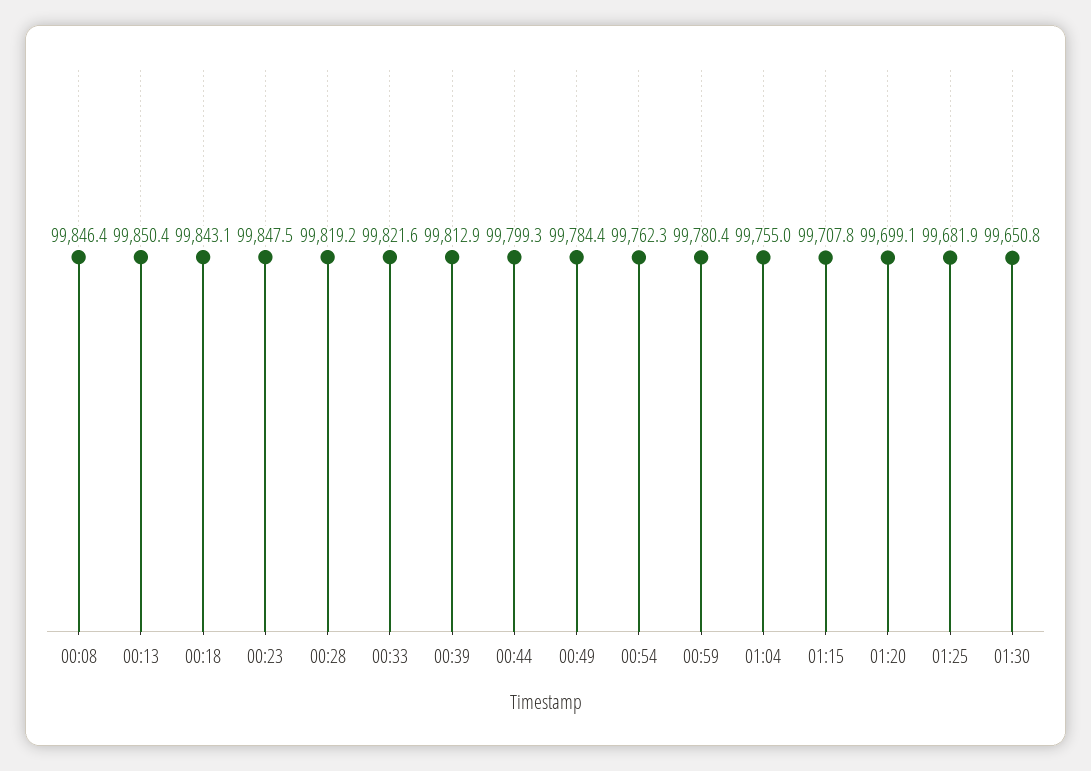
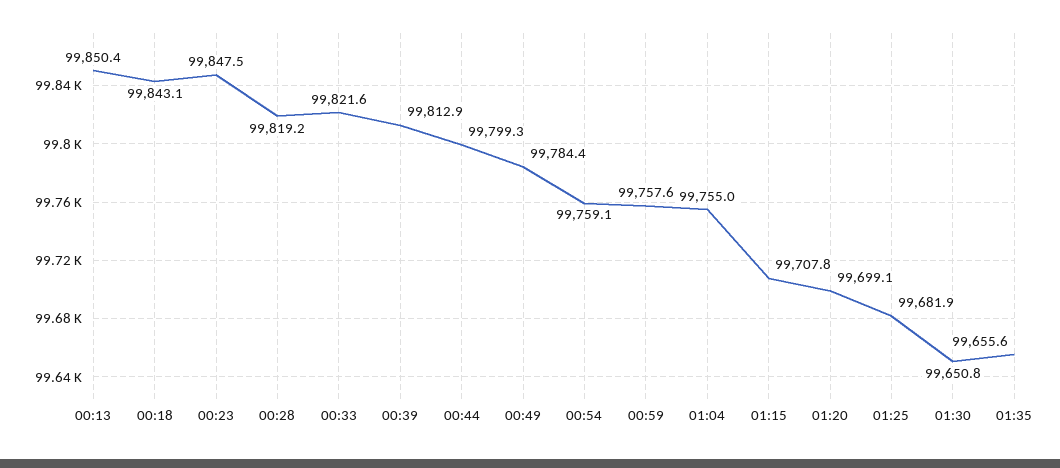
00:08: 99846.4 -> none
00:54: 99762.3 -> 99759.1
00:59: 99780.4 -> 99757.6
01:35: none -> 99655.6

